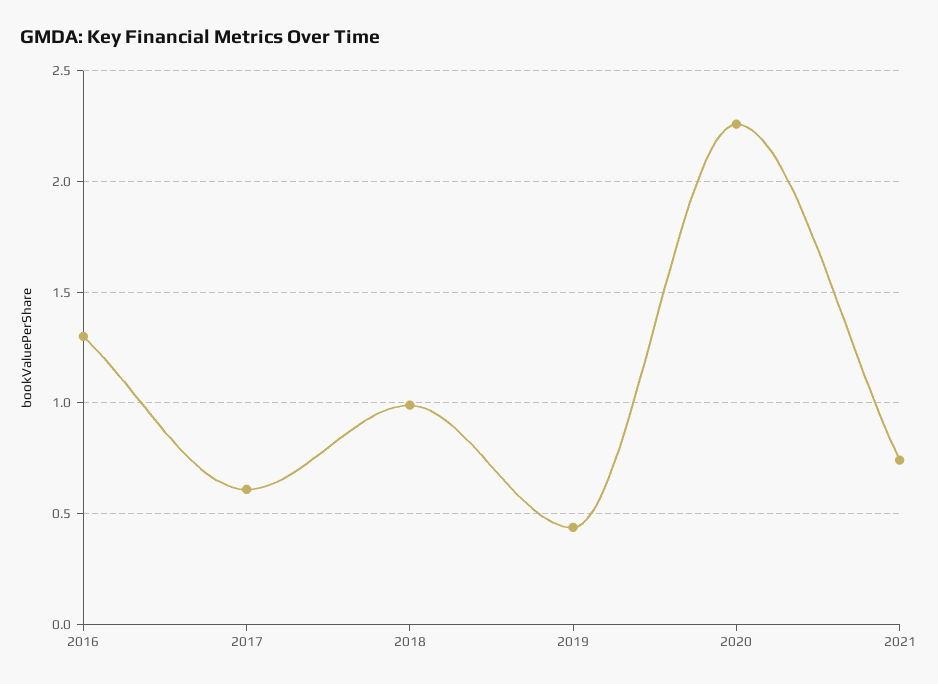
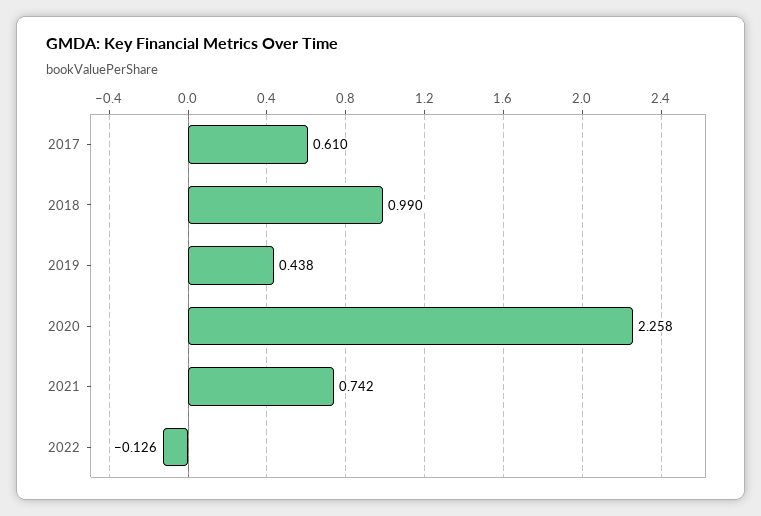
2016: 1.3 -> none
2022: none -> -0.126

